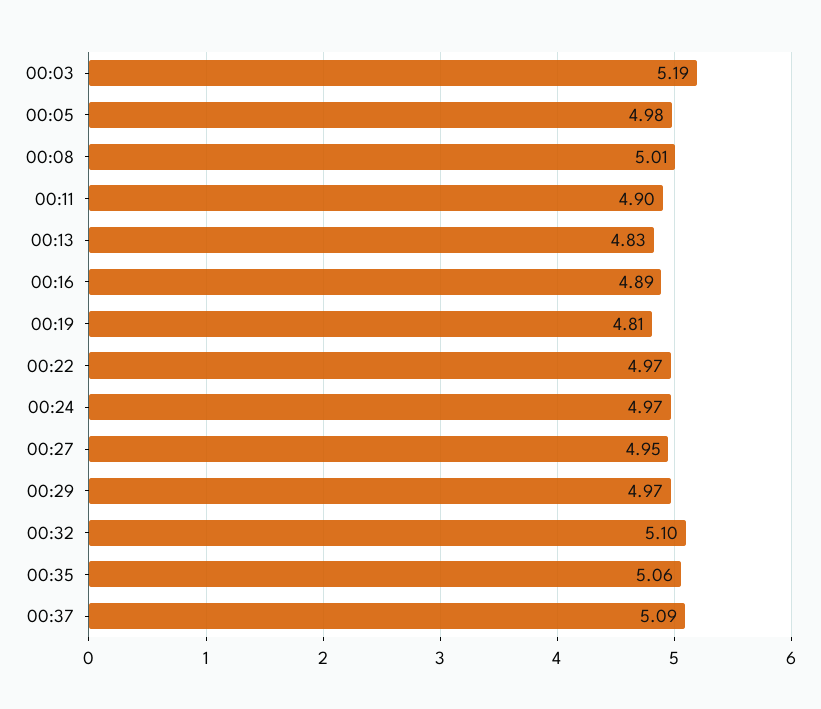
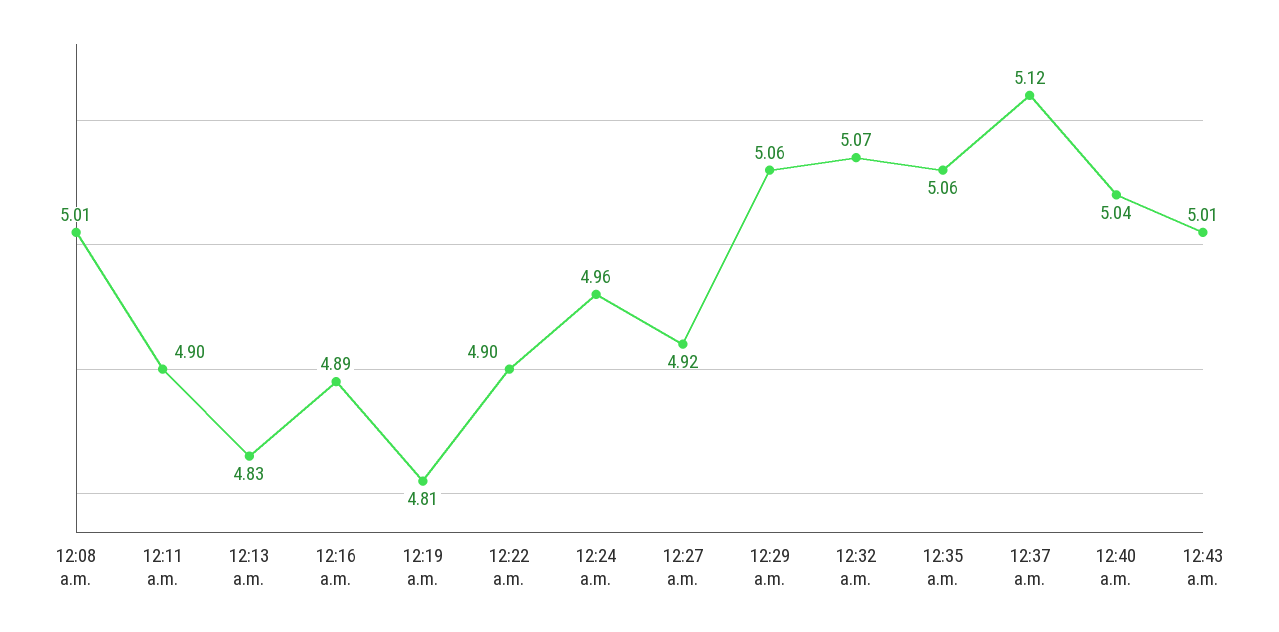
00:03: 5.19 -> none
00:05: 4.98 -> none
00:22: 4.97 -> 4.9
00:24: 4.97 -> 4.96
00:27: 4.95 -> 4.92
00:29: 4.97 -> 5.06
00:32: 5.1 -> 5.07
00:37: 5.09 -> 5.12
12:40 a.m.: none -> 5.04
12:43 a.m.: none -> 5.01

